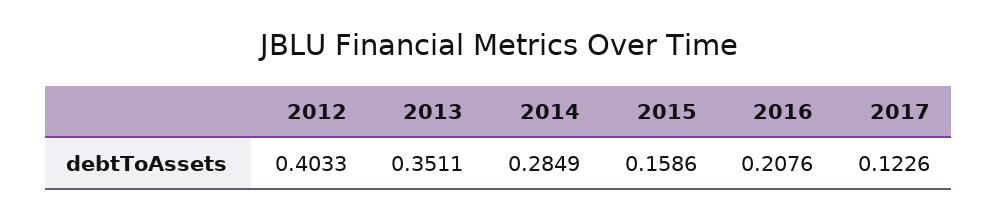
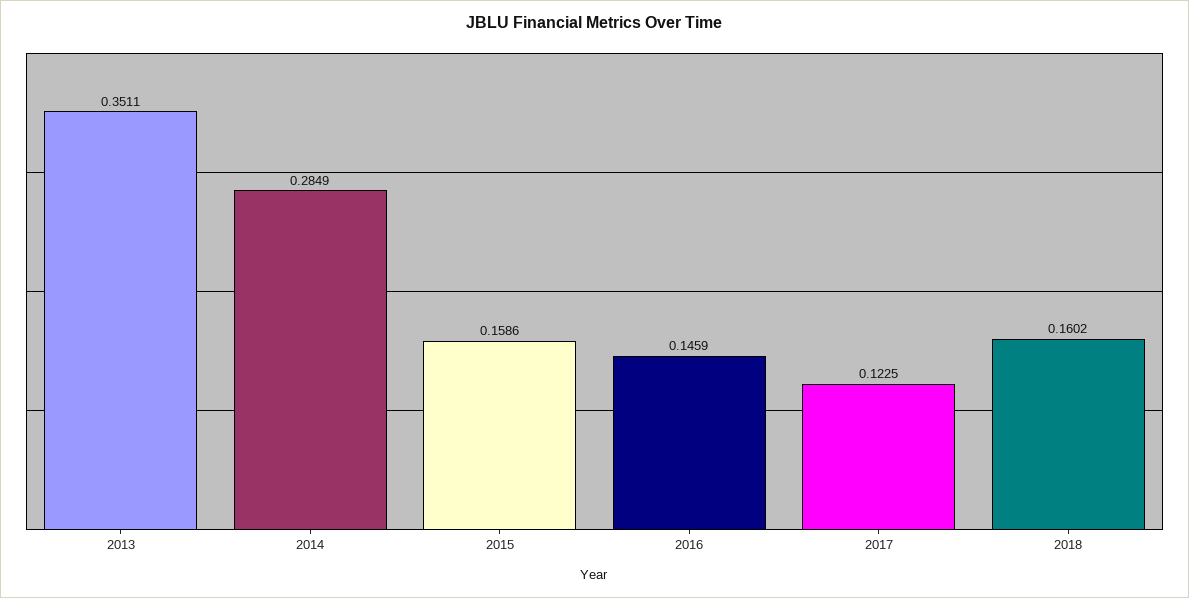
2012: 0.4033 -> none
2016: 0.2076 -> 0.1459
2017: 0.1226 -> 0.1225
2018: none -> 0.1602

